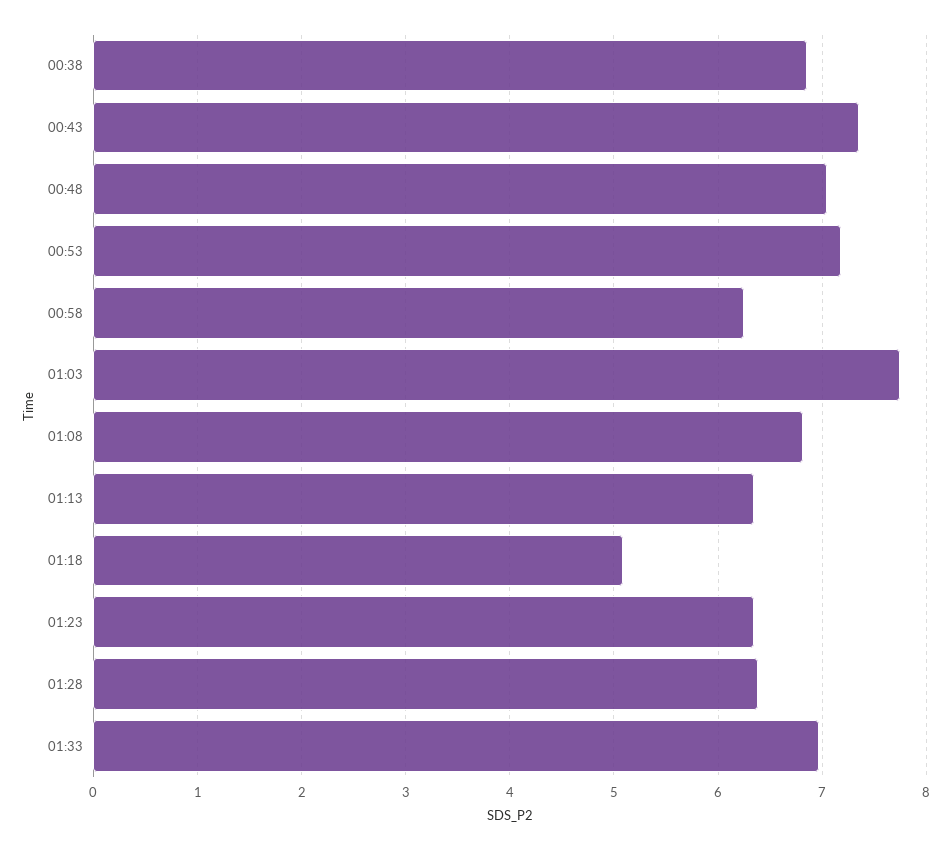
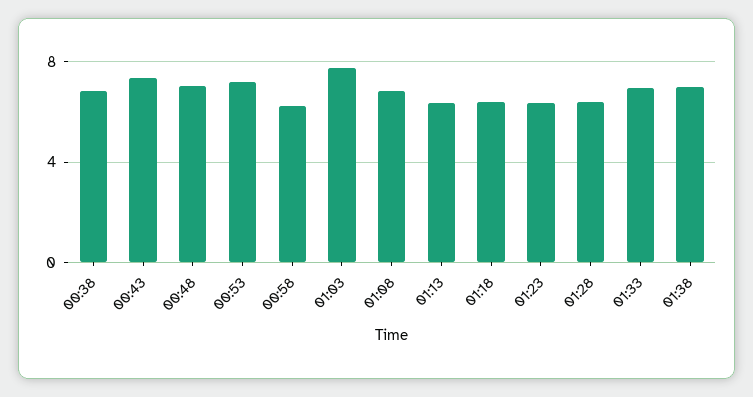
01:18: 5.1 -> 6.5
01:38: none -> 7

